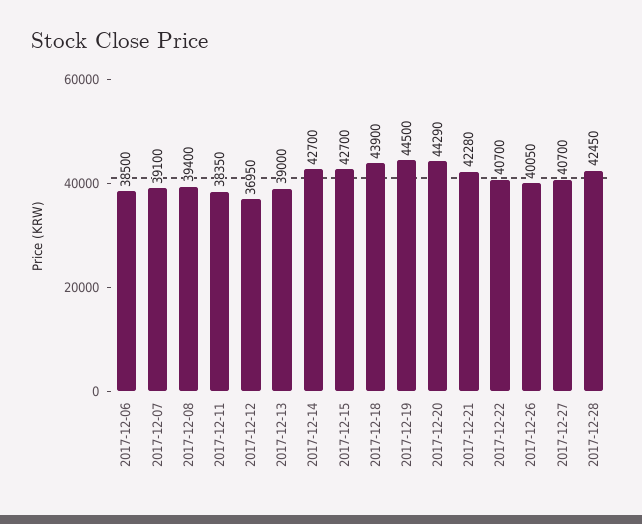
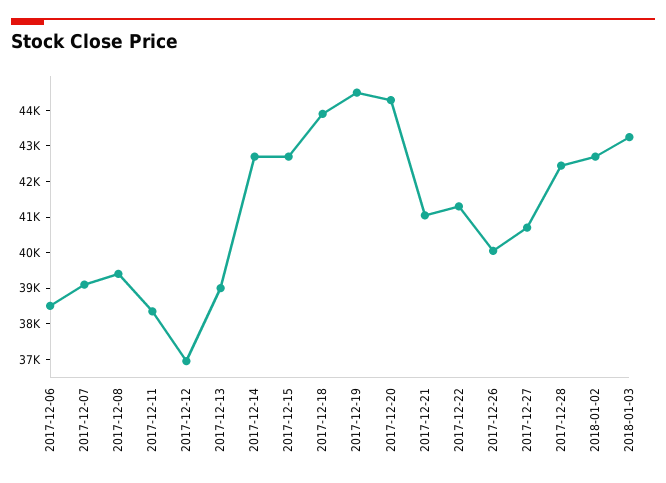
2017-12-21: 42280 -> 41000
2017-12-22: 40700 -> 41250
2018-01-02: none -> 42750
2018-01-03: none -> 43250

